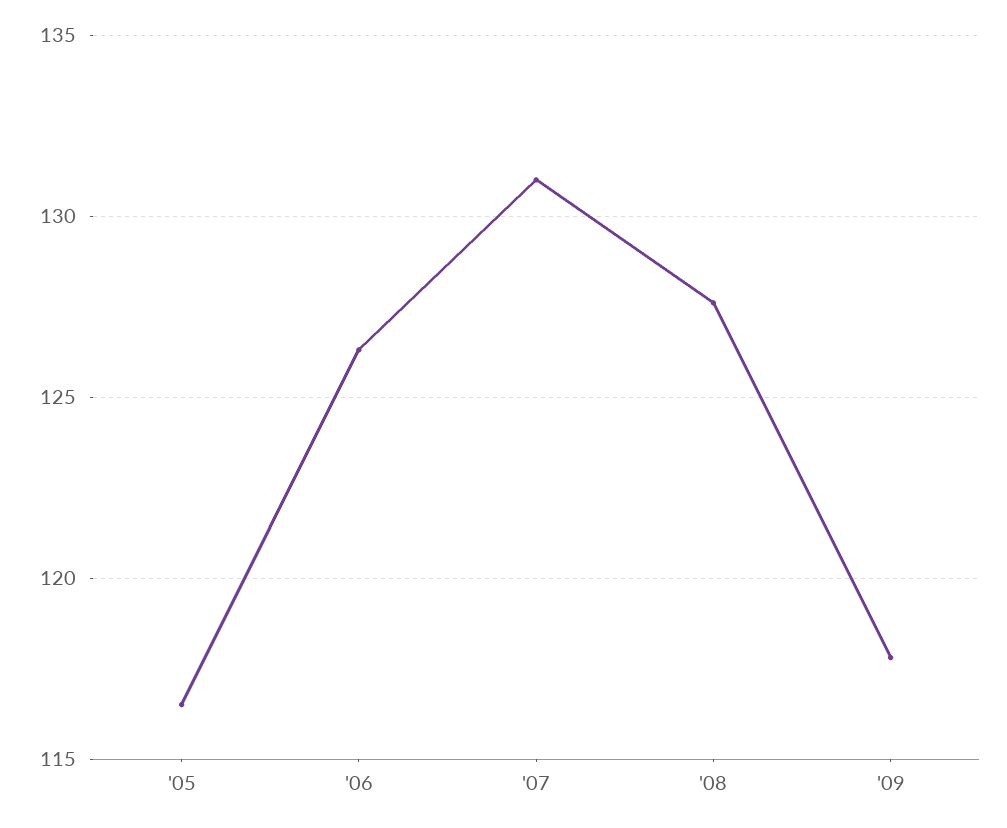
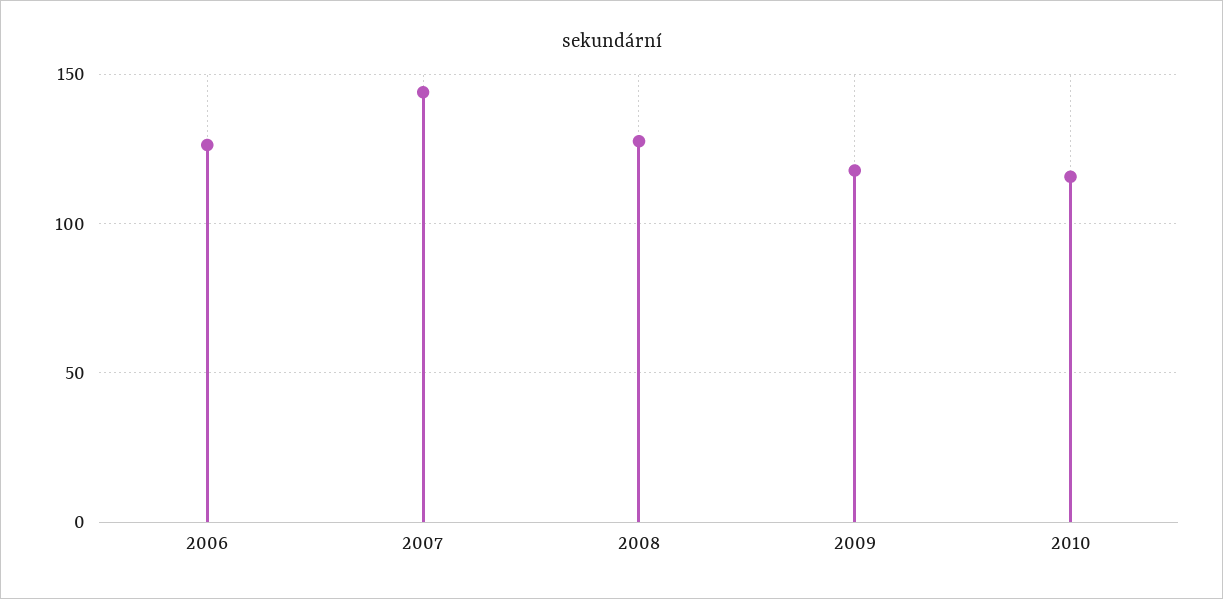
'05: 116.5 -> none
'07: 131 -> 145
2010: none -> 115

